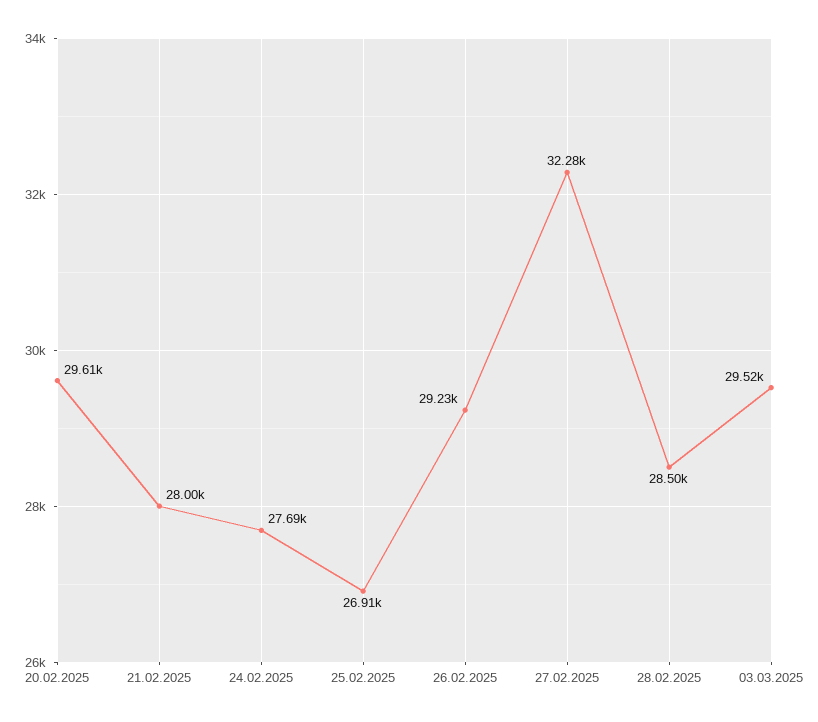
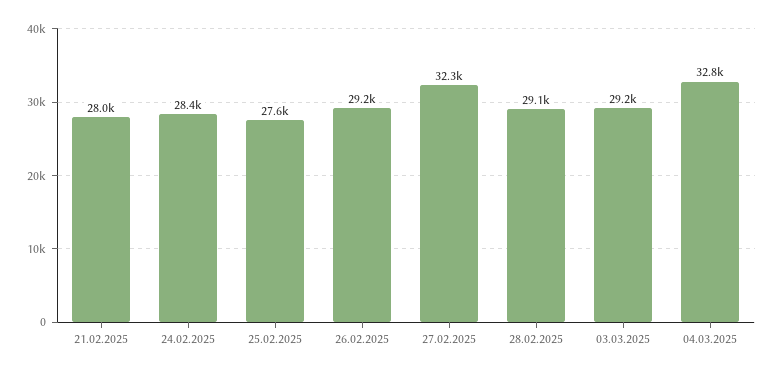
20.02.2025: 29610 -> none
24.02.2025: 27690 -> 28400
25.02.2025: 26910 -> 27600
28.02.2025: 28500 -> 29100
03.03.2025: 29520 -> 29200
04.03.2025: none -> 32800

